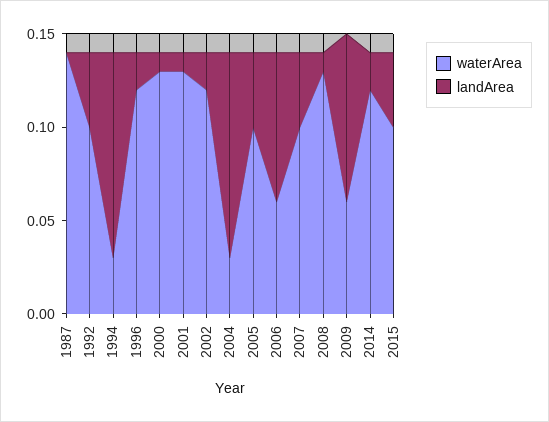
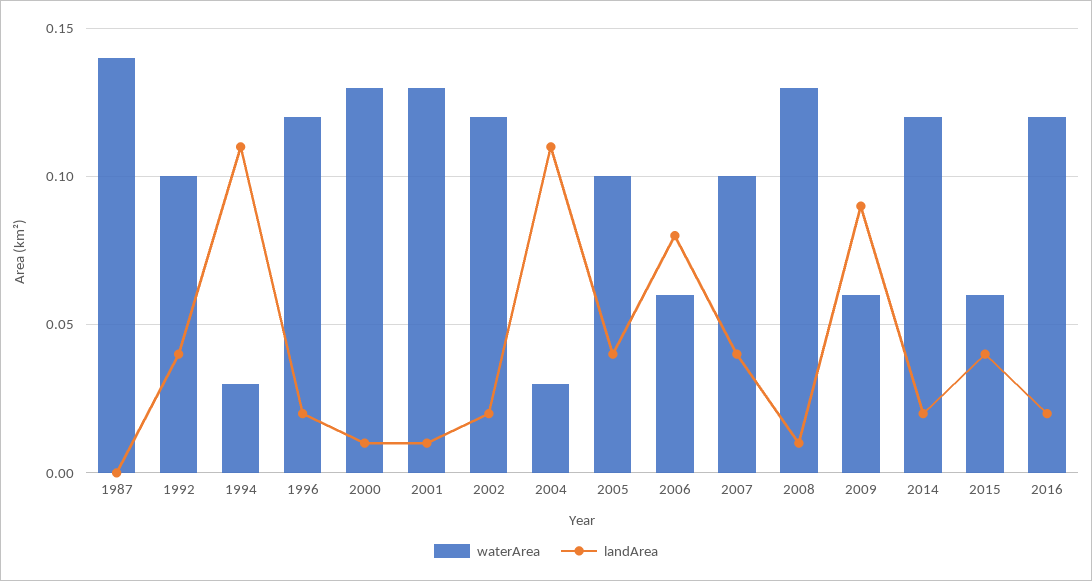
waterArea, 2015: 0.1 -> 0.06
waterArea, 2016: none -> 0.12
landArea, 2016: none -> 0.02

